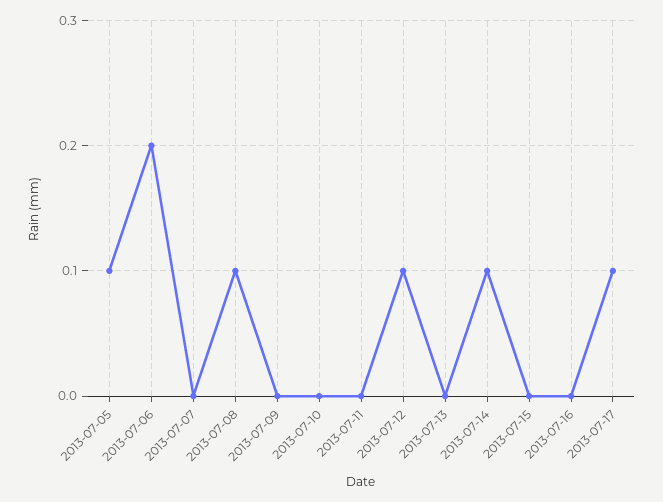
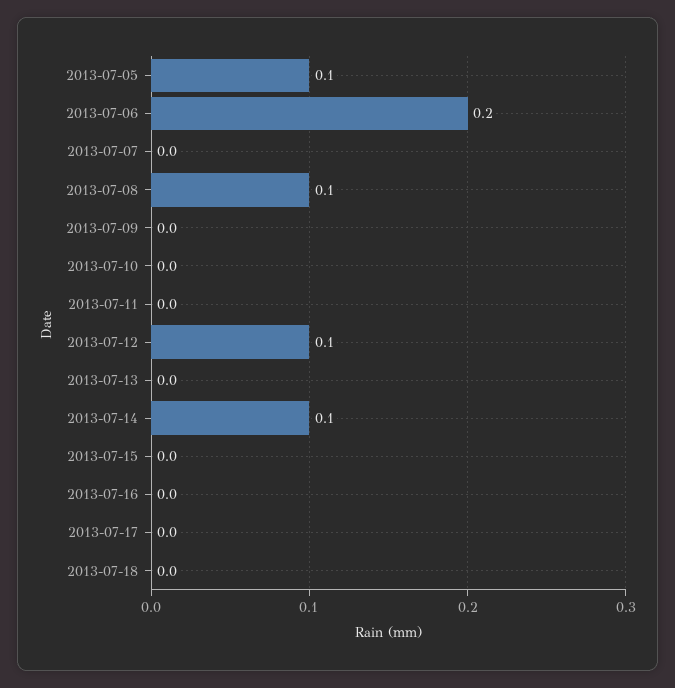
2013-07-17: 0.1 -> 0
2013-07-18: none -> 0

